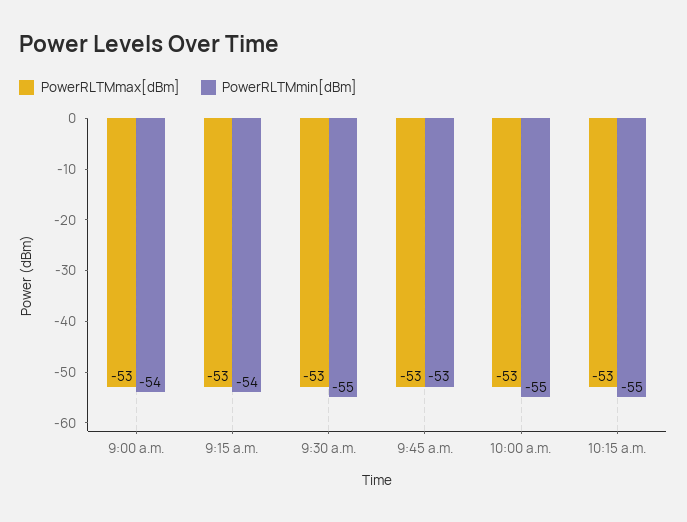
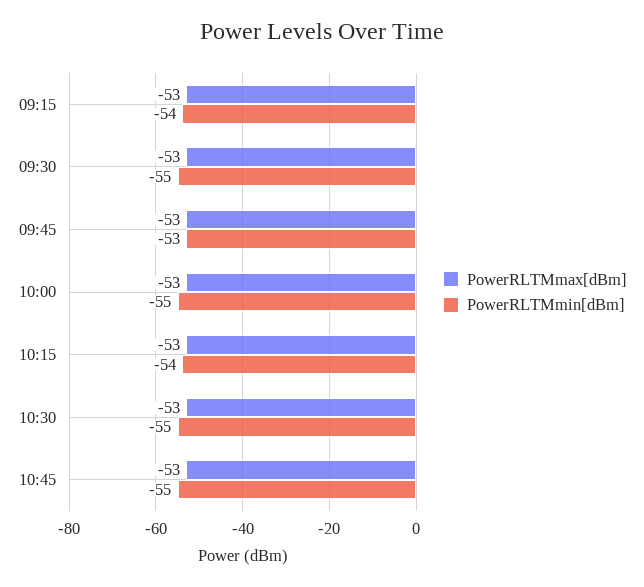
PowerRLTMmax[dBm], 9:00 a.m.: -53 -> none
PowerRLTMmin[dBm], 9:00 a.m.: -54 -> none
PowerRLTMmin[dBm], 10:15 a.m.: -55 -> -54
PowerRLTMmax[dBm], 10:30: none -> -53
PowerRLTMmin[dBm], 10:30: none -> -55
PowerRLTMmax[dBm], 10:45: none -> -53
PowerRLTMmin[dBm], 10:45: none -> -55

